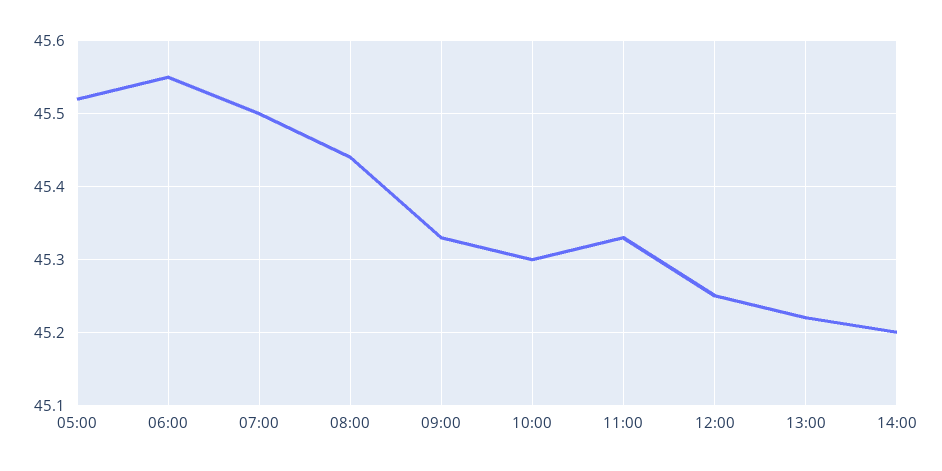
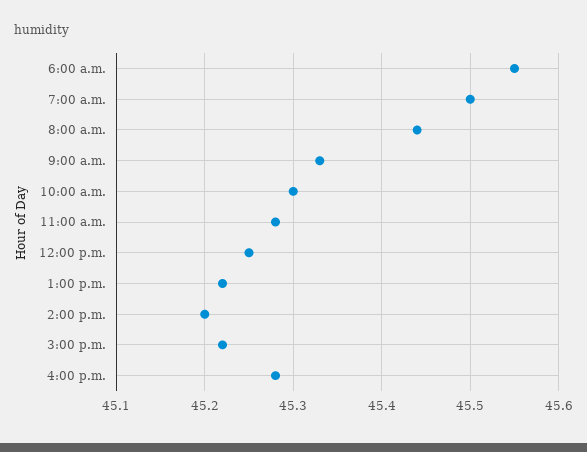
05:00: 45.52 -> none
11:00: 45.33 -> 45.28
3:00 p.m.: none -> 45.22
4:00 p.m.: none -> 45.28

